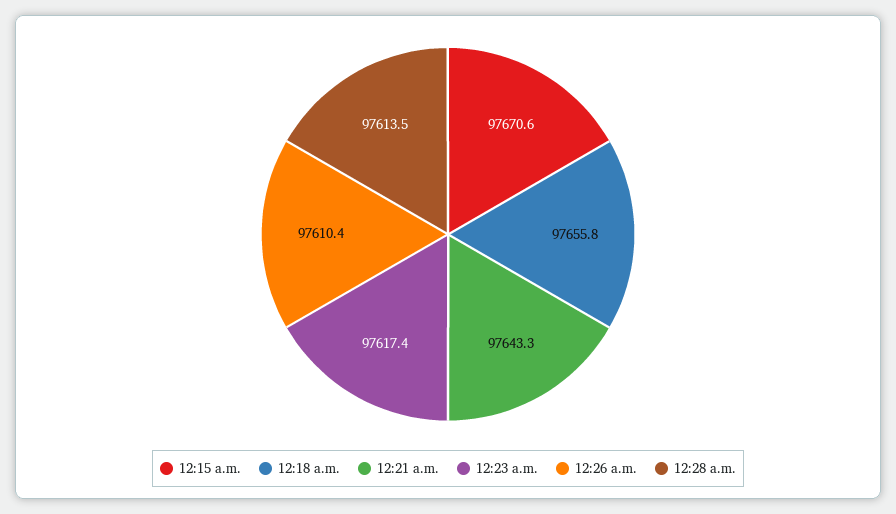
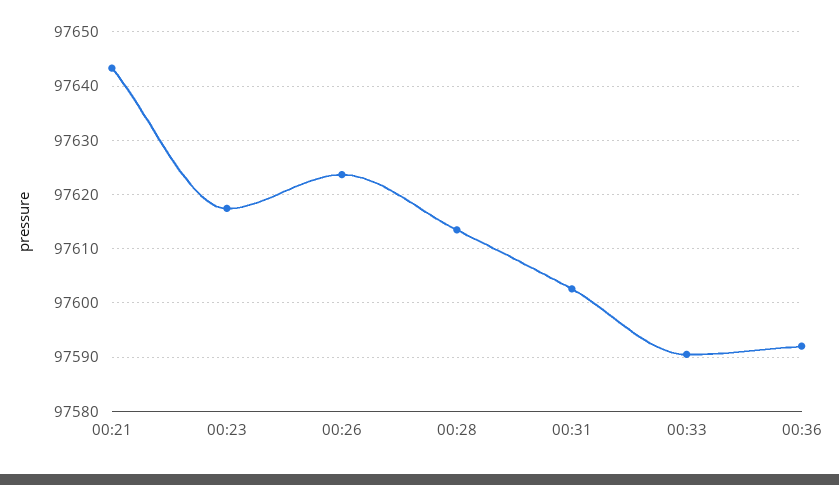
12:15 a.m.: 97670.6 -> none
12:18 a.m.: 97655.8 -> none
12:26 a.m.: 97610.4 -> 97624
00:31: none -> 97602
00:33: none -> 97590
00:36: none -> 97592

